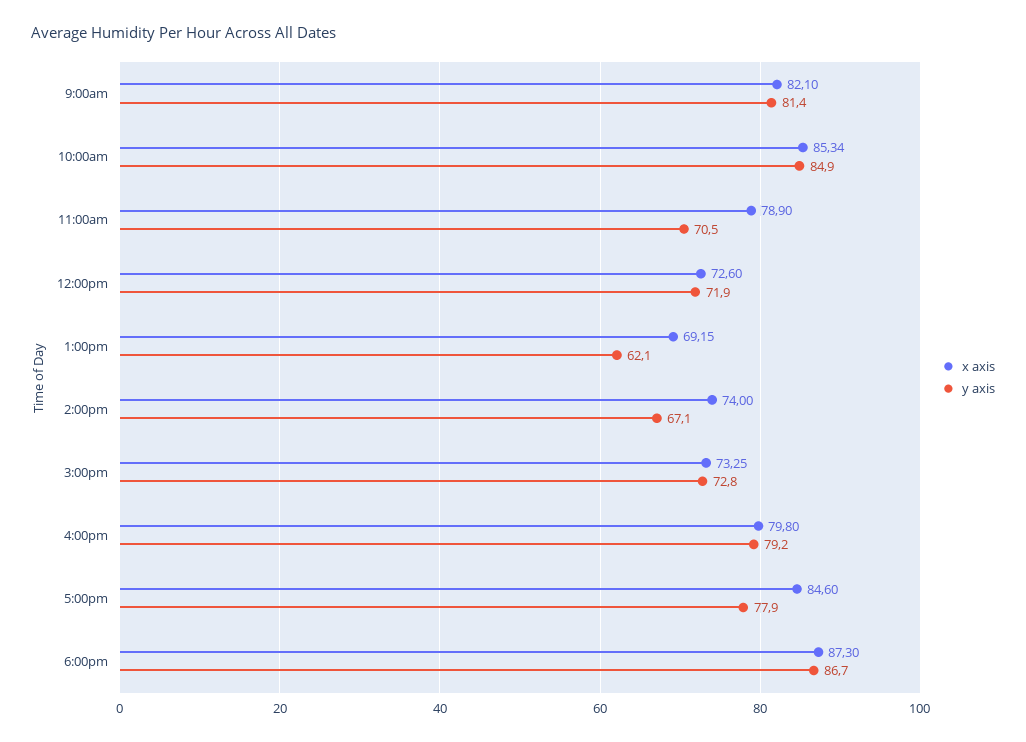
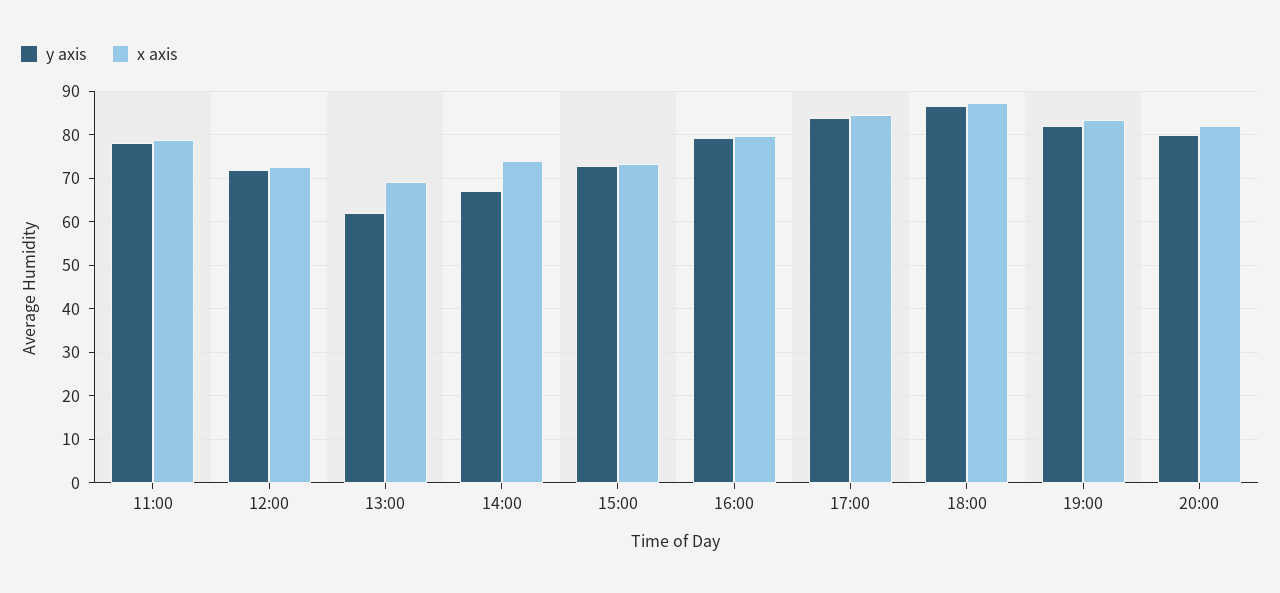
x axis, 9:00am: 82.1 -> none
y axis, 9:00am: 81.4 -> none
x axis, 10:00am: 85.34 -> none
y axis, 10:00am: 84.9 -> none
y axis, 11:00am: 70.5 -> 78
y axis, 5:00pm: 77.9 -> 84
y axis, 19:00: none -> 82
x axis, 19:00: none -> 84
y axis, 20:00: none -> 80
x axis, 20:00: none -> 82

